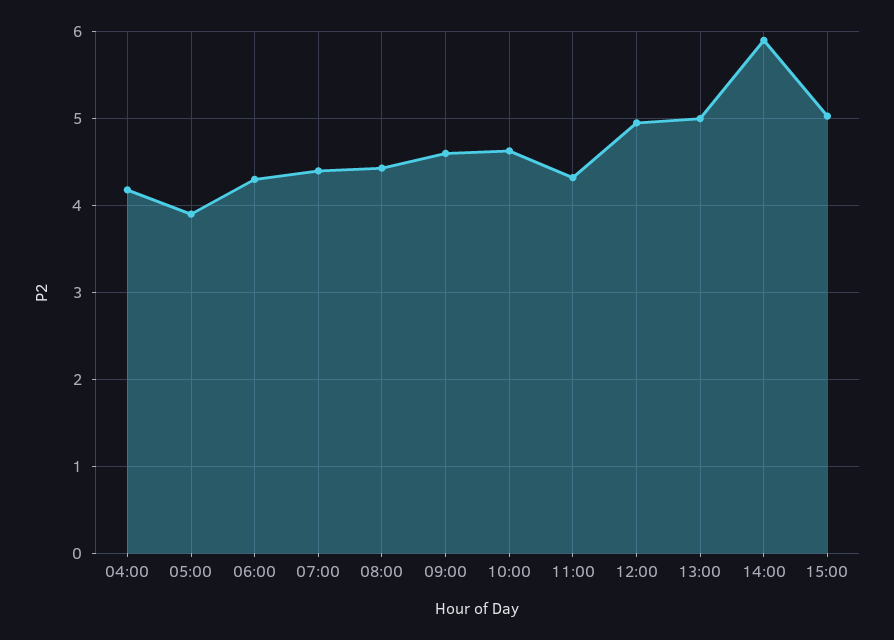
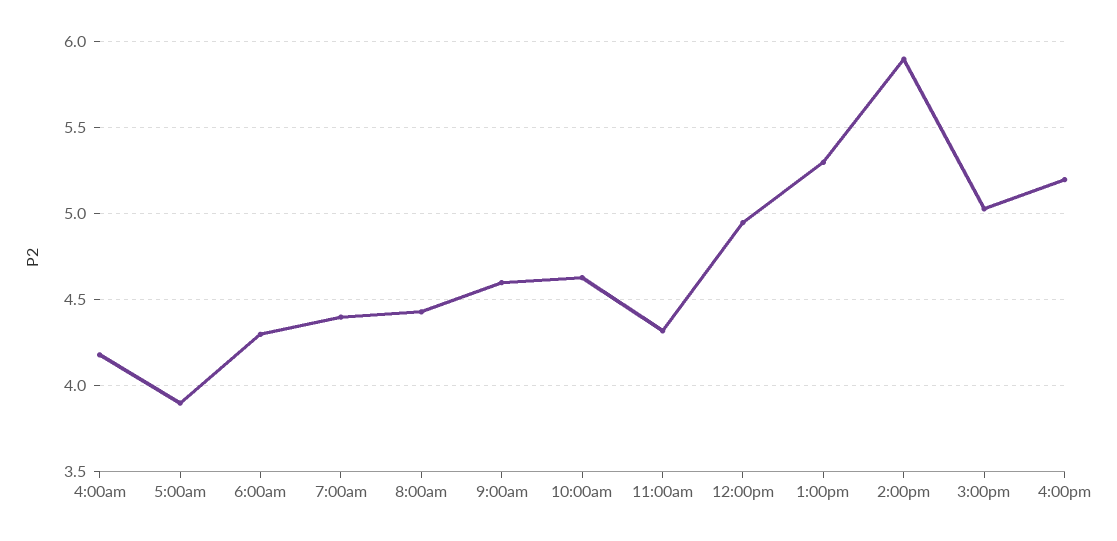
13:00: 5 -> 5.3
4:00pm: none -> 5.2

